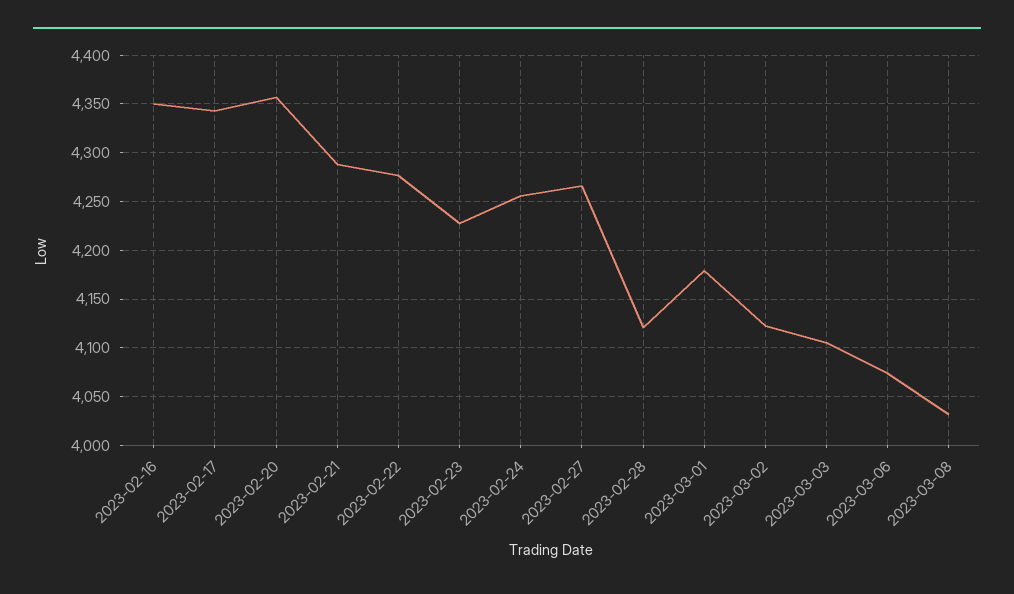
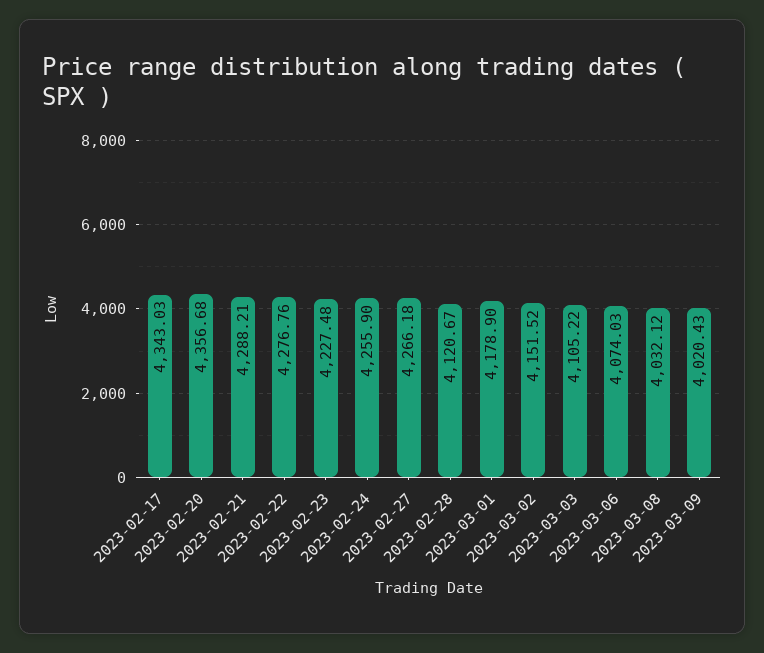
2023-02-16: 4350 -> none
2023-03-02: 4120 -> 4151.52
2023-03-09: none -> 4020.43

